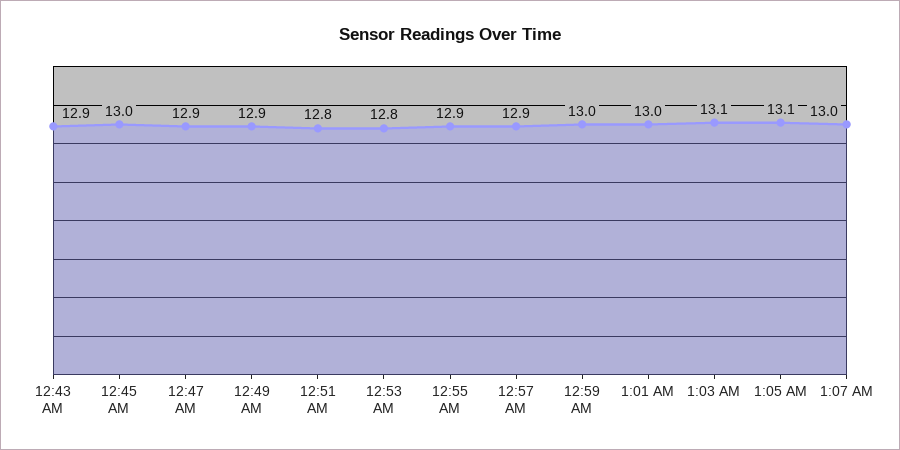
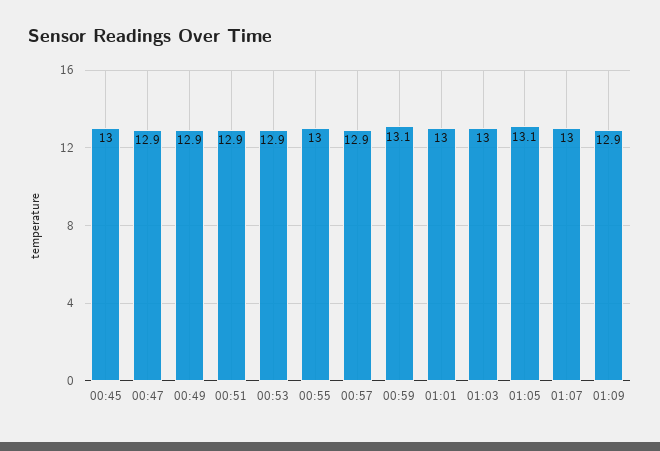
12:43 AM: 12.9 -> none
12:51 AM: 12.8 -> 12.9
12:53 AM: 12.8 -> 12.9
12:55 AM: 12.9 -> 13
12:59 AM: 13 -> 13.1
1:03 AM: 13.1 -> 13
01:09: none -> 12.9

